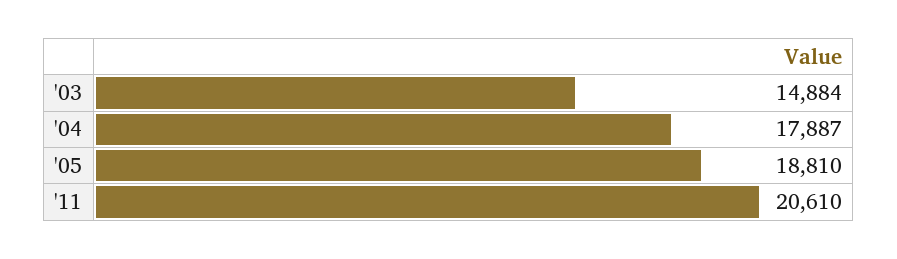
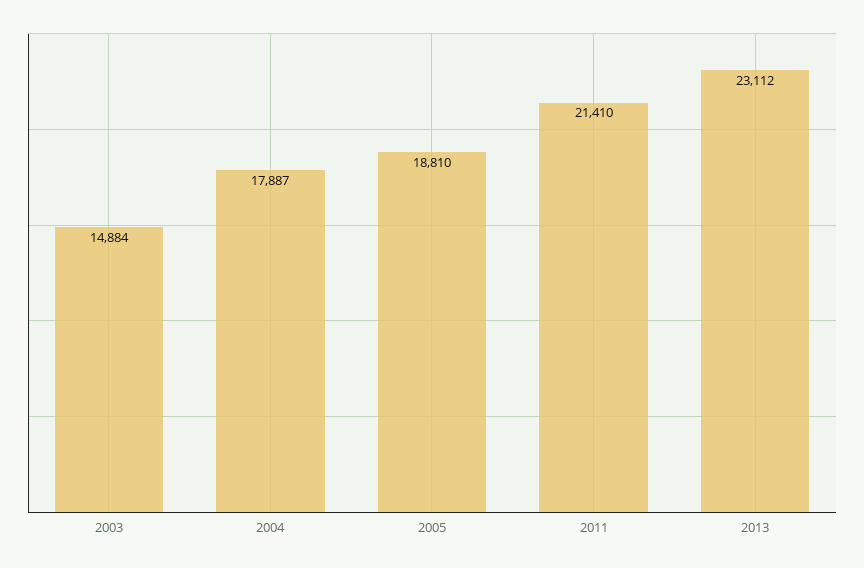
'11: 20610 -> 21410
2013: none -> 23112

